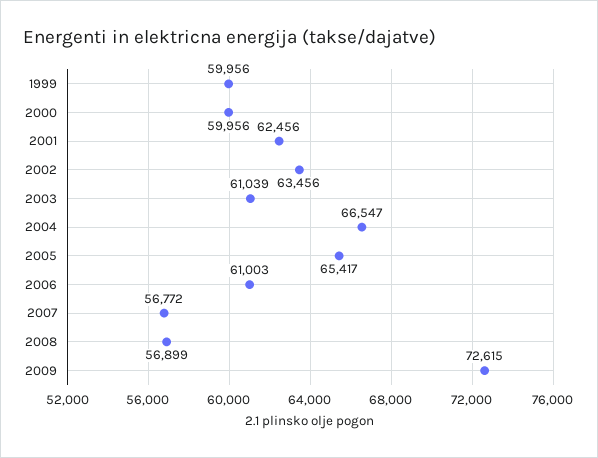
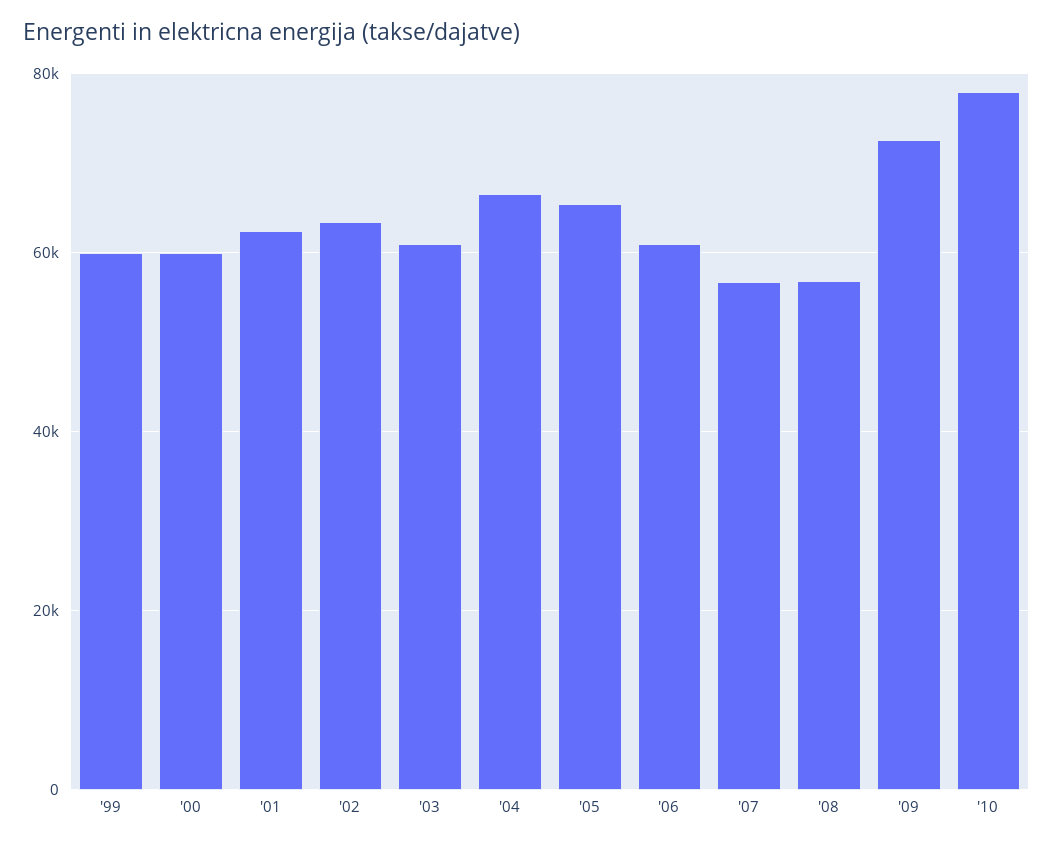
'10: none -> 78000

